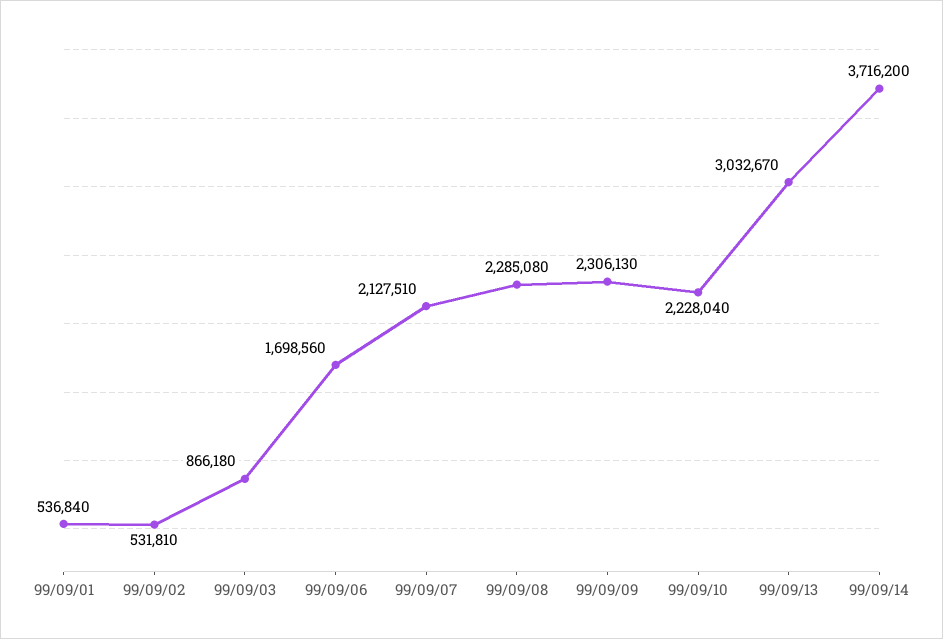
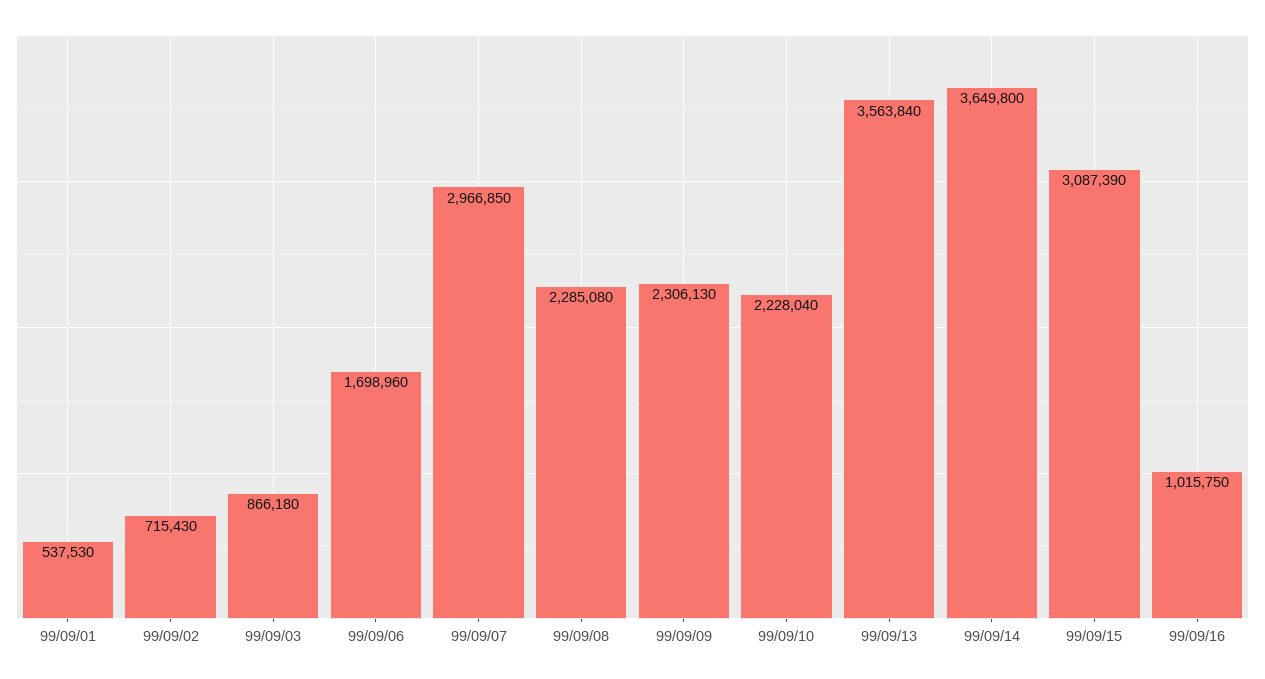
99/09/01: 536840 -> 537530
99/09/02: 531810 -> 715430
99/09/06: 1698560 -> 1698960
99/09/07: 2127510 -> 2966850
99/09/13: 3032670 -> 3563840
99/09/14: 3716200 -> 3649800
99/09/15: none -> 3087390
99/09/16: none -> 1015750

